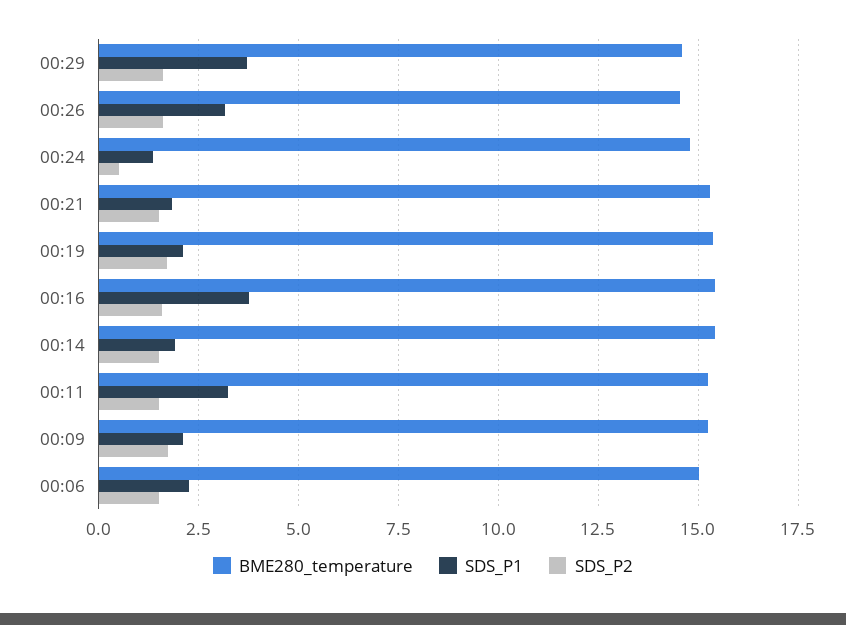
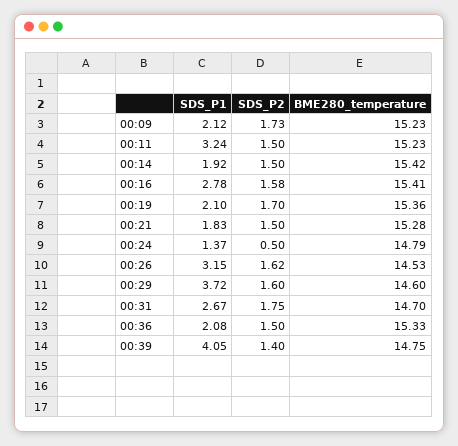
SDS_P1, 00:16: 3.75 -> 2.78
BME280_temperature, 00:06: 15 -> none
SDS_P1, 00:06: 2.25 -> none
SDS_P2, 00:06: 1.5 -> none
SDS_P1, 00:31: none -> 2.67
SDS_P2, 00:31: none -> 1.75
BME280_temperature, 00:31: none -> 14.7
SDS_P1, 00:36: none -> 2.08
SDS_P2, 00:36: none -> 1.5
BME280_temperature, 00:36: none -> 15.33
SDS_P1, 00:39: none -> 4.05
SDS_P2, 00:39: none -> 1.4
BME280_temperature, 00:39: none -> 14.75

